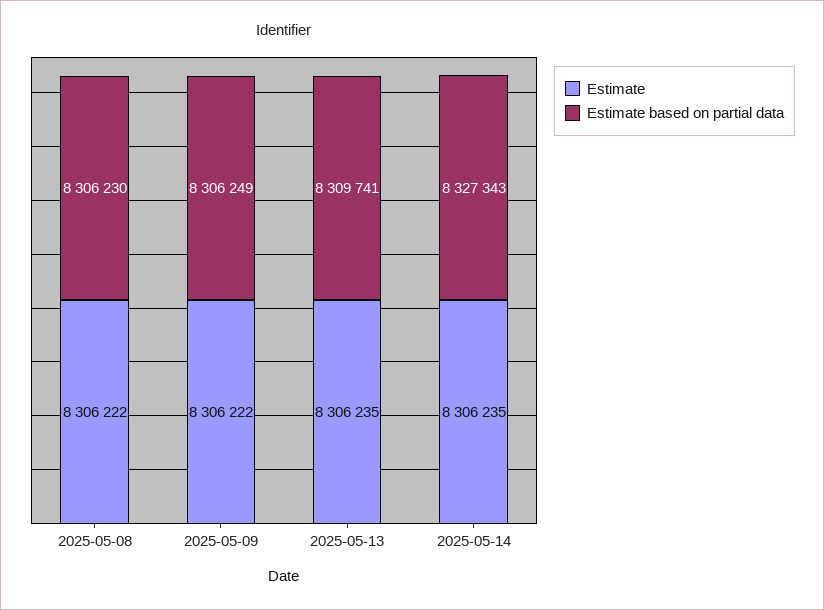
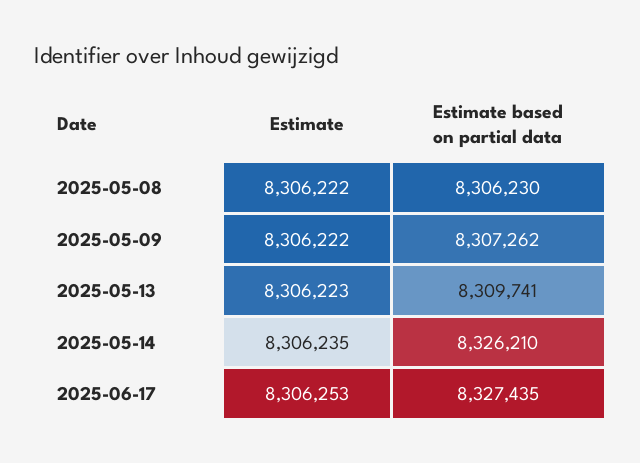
Estimate based on partial data, 2025-05-09: 8306249 -> 8307262
Estimate, 2025-05-13: 8306235 -> 8306223
Estimate based on partial data, 2025-05-14: 8327343 -> 8326210
Estimate, 2025-06-17: none -> 8306253
Estimate based on partial data, 2025-06-17: none -> 8327435

